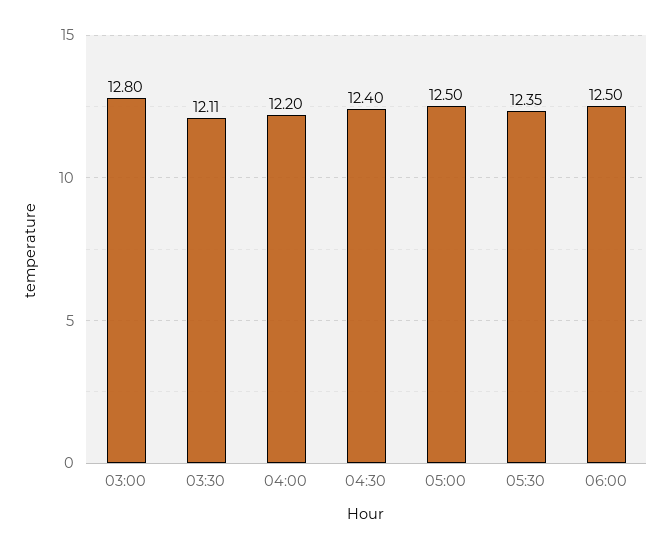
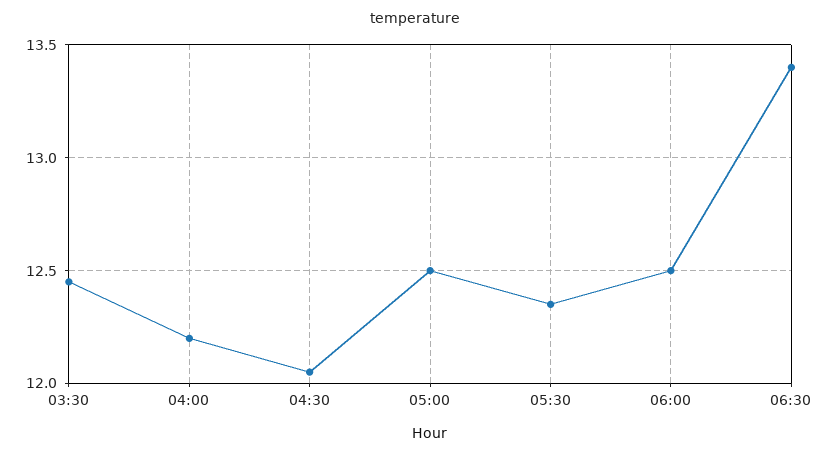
03:00: 12.8 -> none
03:30: 12.11 -> 12.45
04:30: 12.4 -> 12.05
06:30: none -> 13.4

